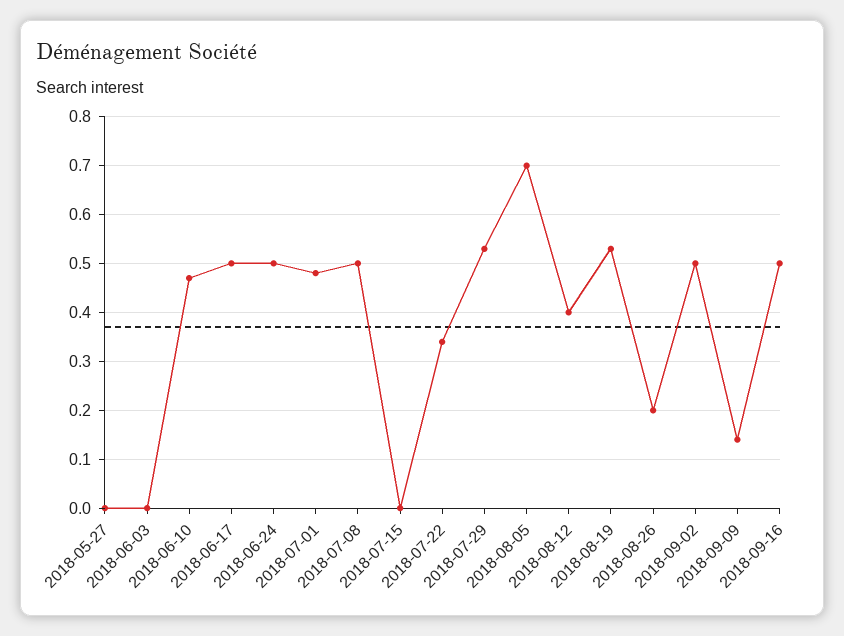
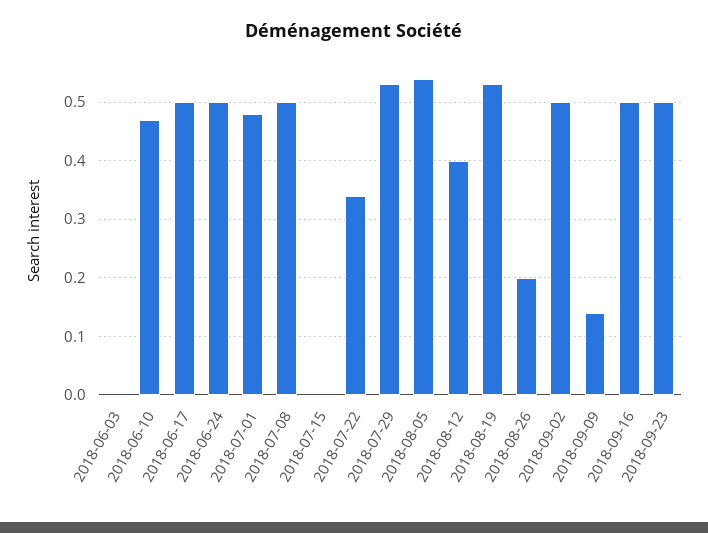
2018-05-27: 0 -> none
2018-08-05: 0.7 -> 0.55
2018-09-23: none -> 0.5

